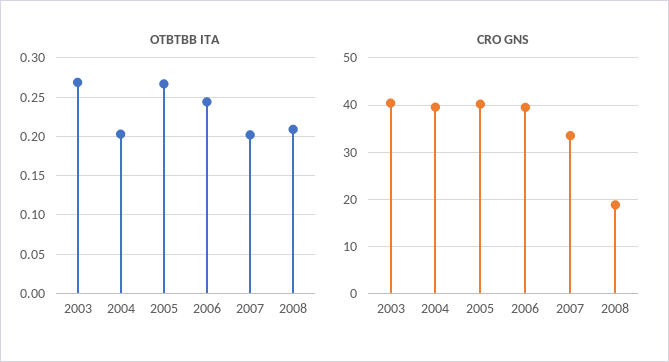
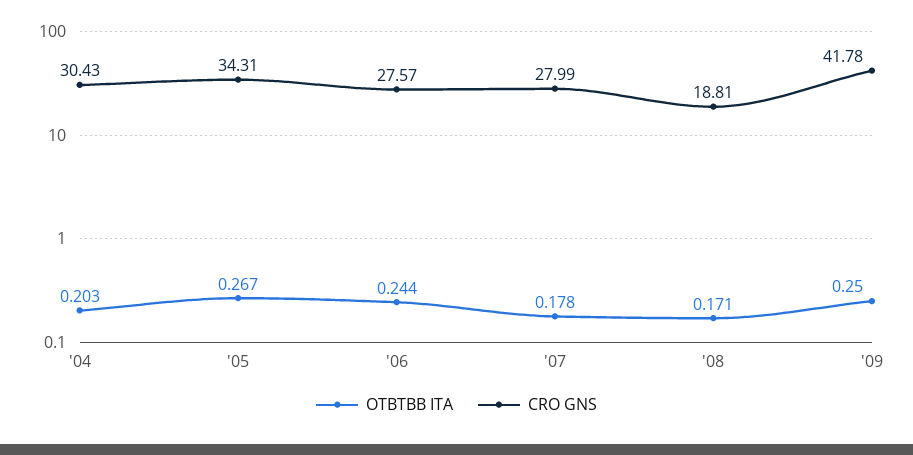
OTBTBB ITA, 2003: 0.27 -> none
OTBTBB ITA, 2007: 0.2 -> 0.178
OTBTBB ITA, 2008: 0.21 -> 0.171
CRO GNS, 2003: 40 -> none
CRO GNS, 2004: 40 -> 30.43
CRO GNS, 2005: 40 -> 34.31
CRO GNS, 2006: 40 -> 27.57
CRO GNS, 2007: 34 -> 27.99
OTBTBB ITA, '09: none -> 0.25
CRO GNS, '09: none -> 41.78

